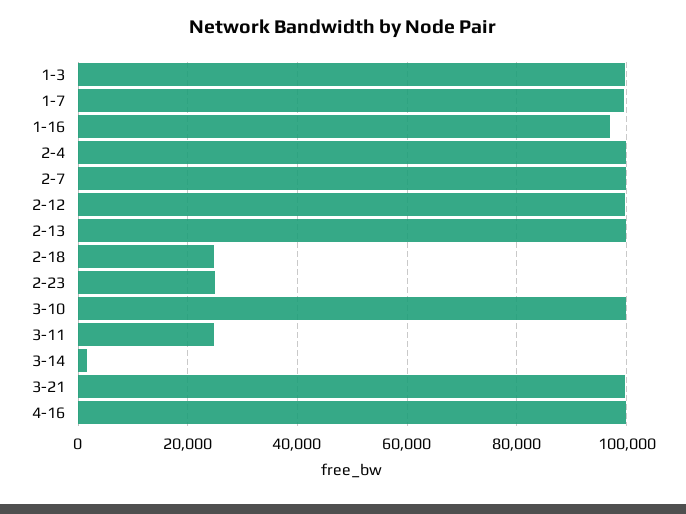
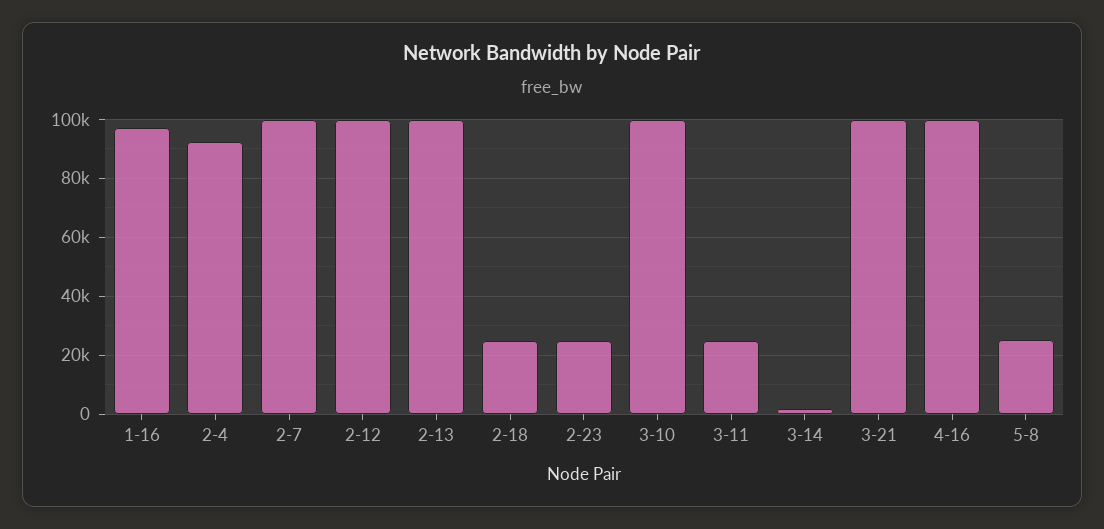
1-3: 100000 -> none
1-7: 100000 -> none
2-4: 100000 -> 92500
5-8: none -> 25000

